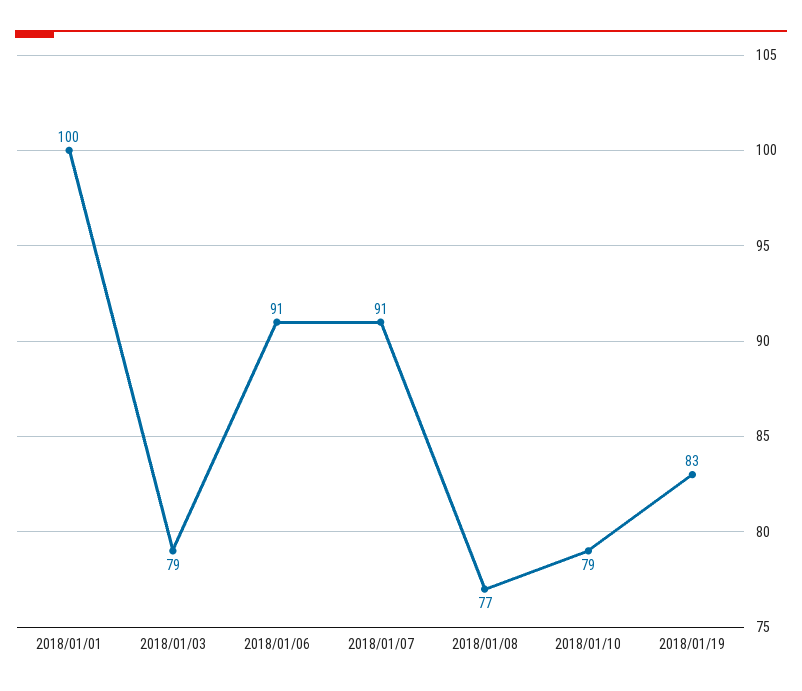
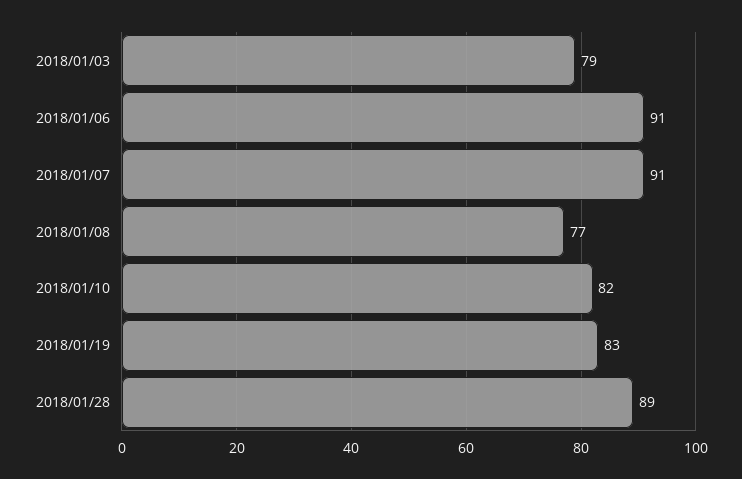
2018/01/01: 100 -> none
2018/01/10: 79 -> 82
2018/01/28: none -> 89

